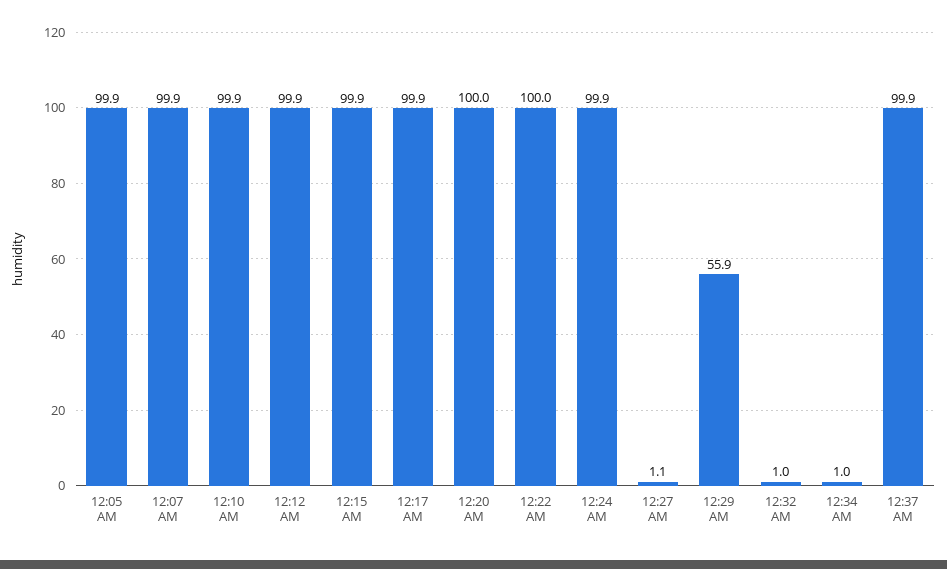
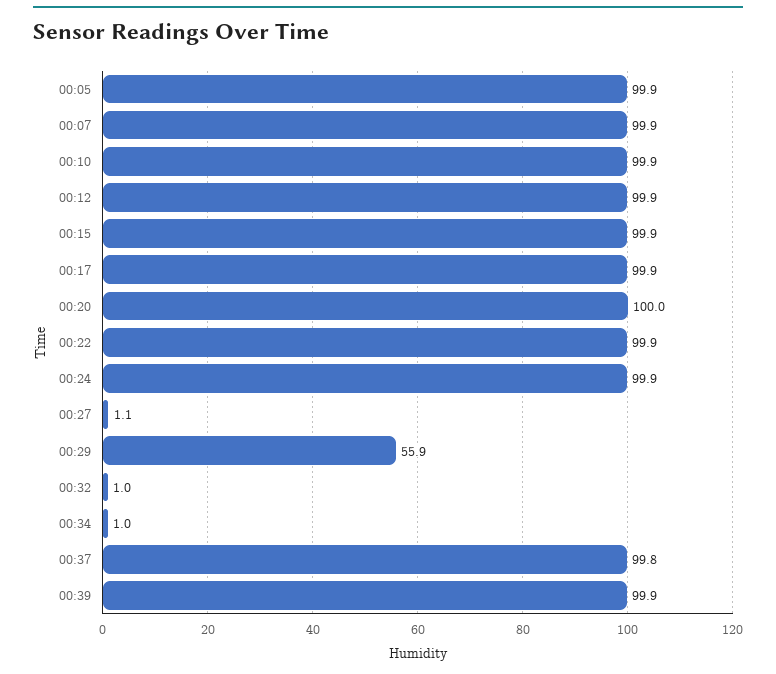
12:22 AM: 100 -> 99.9
12:37 AM: 99.9 -> 99.8
00:39: none -> 99.9

